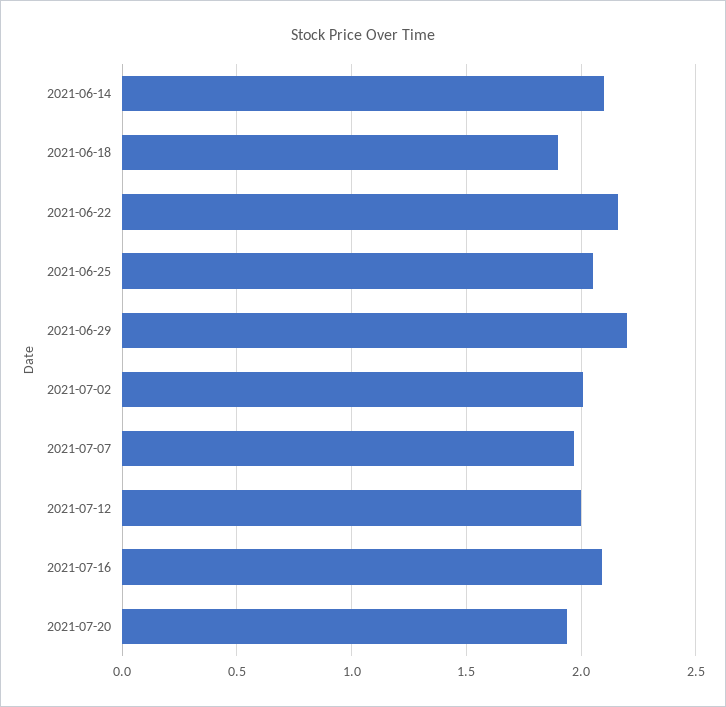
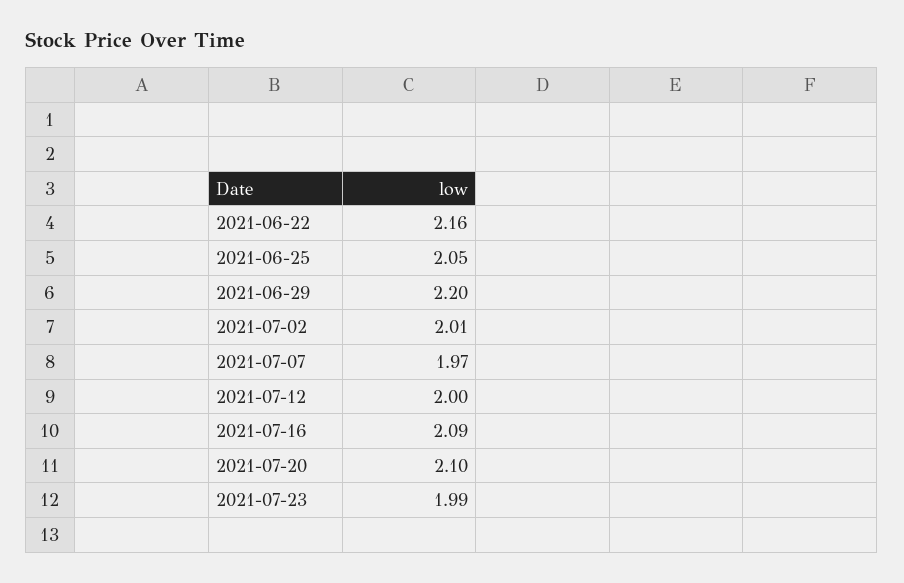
2021-06-14: 2.1 -> none
2021-06-18: 1.9 -> none
2021-07-20: 1.95 -> 2.1
2021-07-23: none -> 1.99

